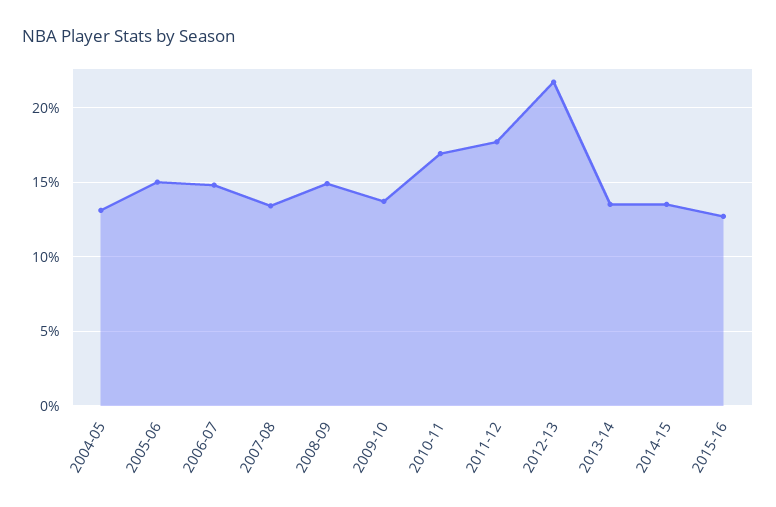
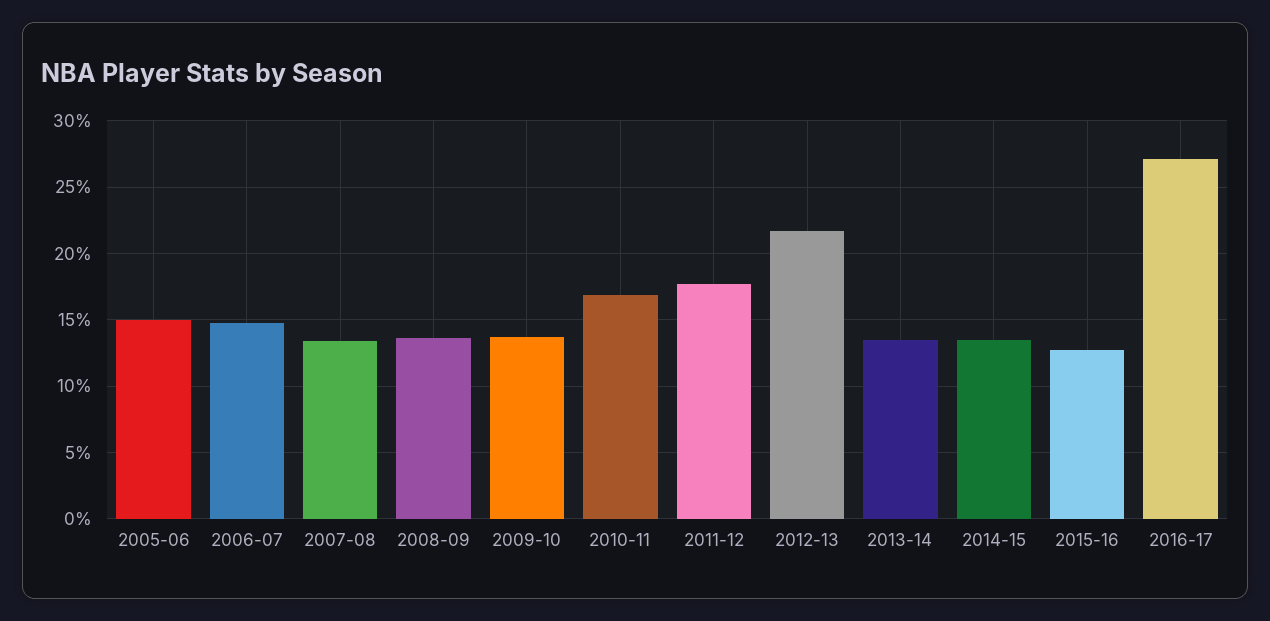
2004-05: 13 -> none
2008-09: 15 -> 13.5
2016-17: none -> 27

